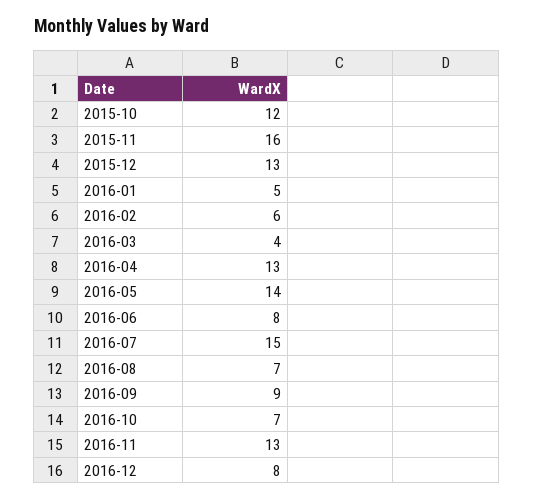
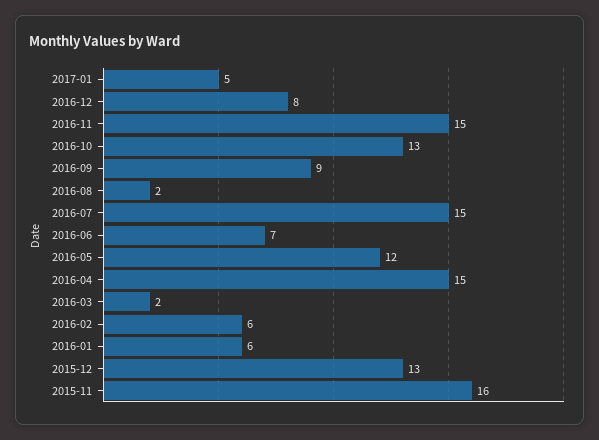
2015-10: 12 -> none
2016-01: 5 -> 6
2016-03: 4 -> 2
2016-04: 13 -> 15
2016-05: 14 -> 12
2016-06: 8 -> 7
2016-08: 7 -> 2
2016-10: 7 -> 13
2016-11: 13 -> 15
2017-01: none -> 5

